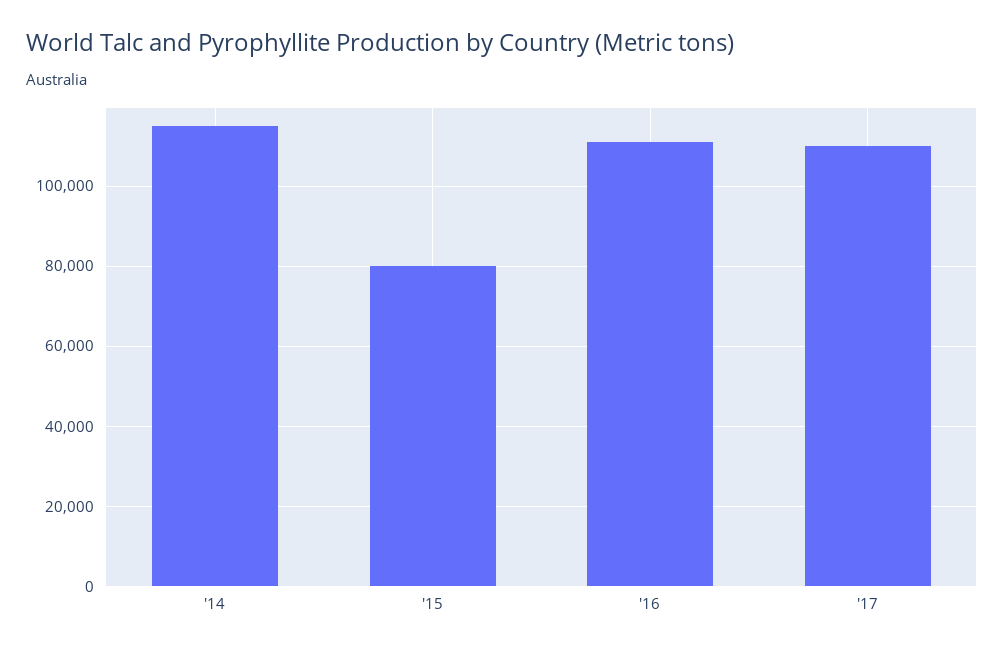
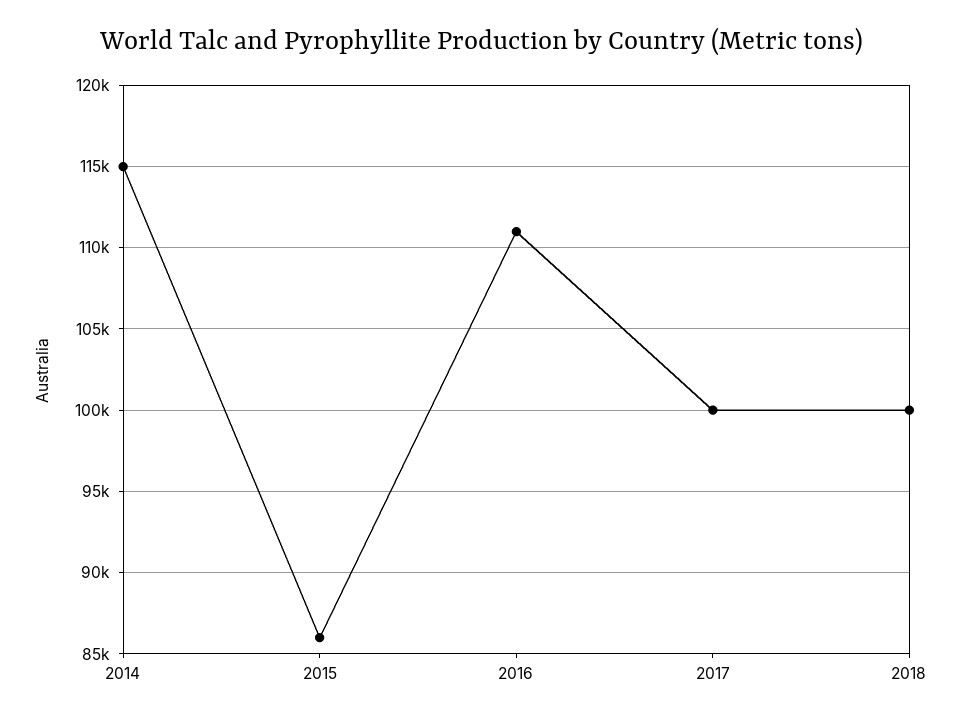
'15: 80000 -> 86000
'17: 110000 -> 100000
2018: none -> 100000

